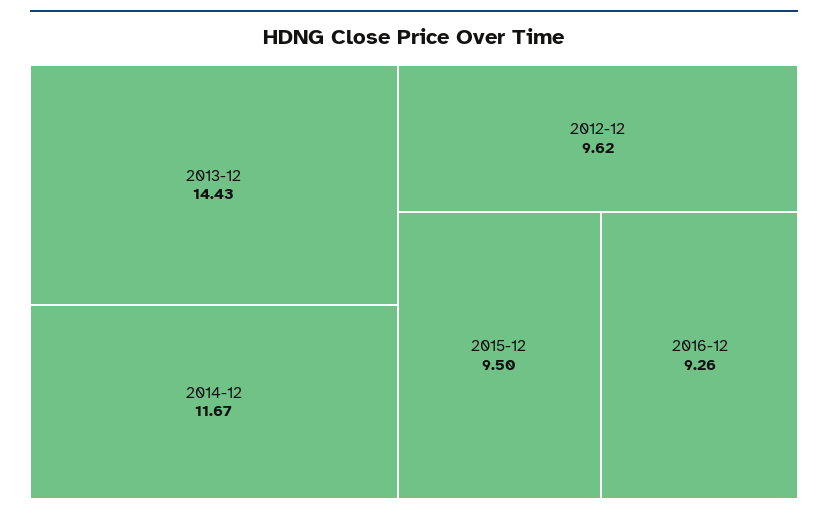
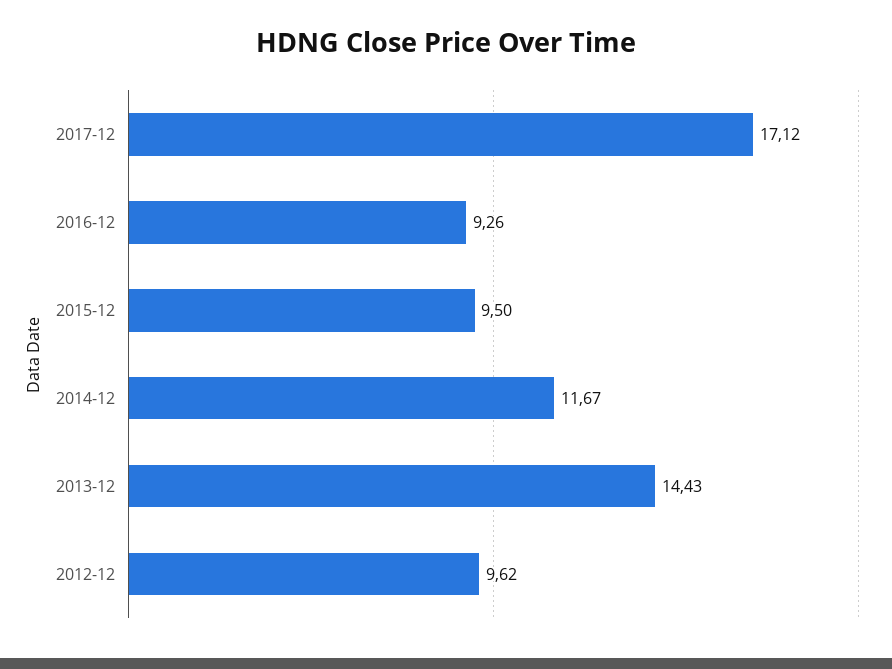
2017-12: none -> 17.12

